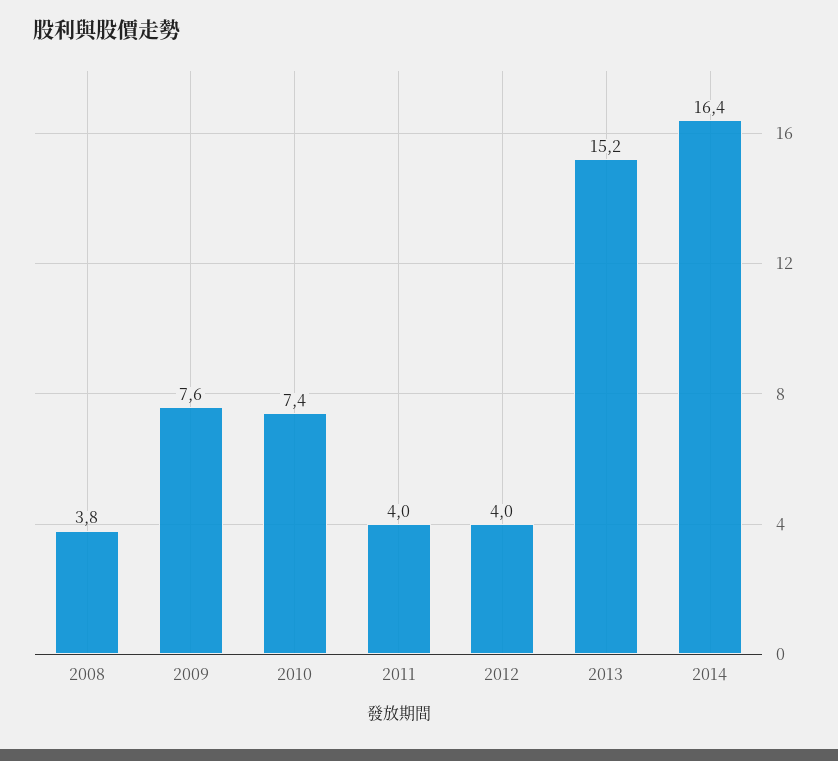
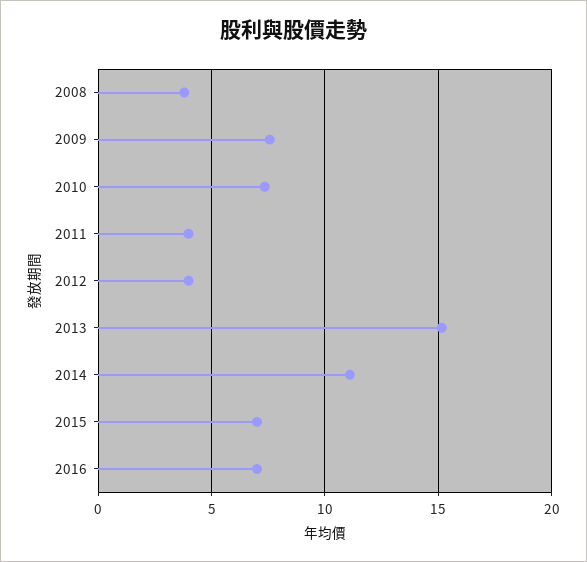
2014: 16.4 -> 11
2015: none -> 7
2016: none -> 7

